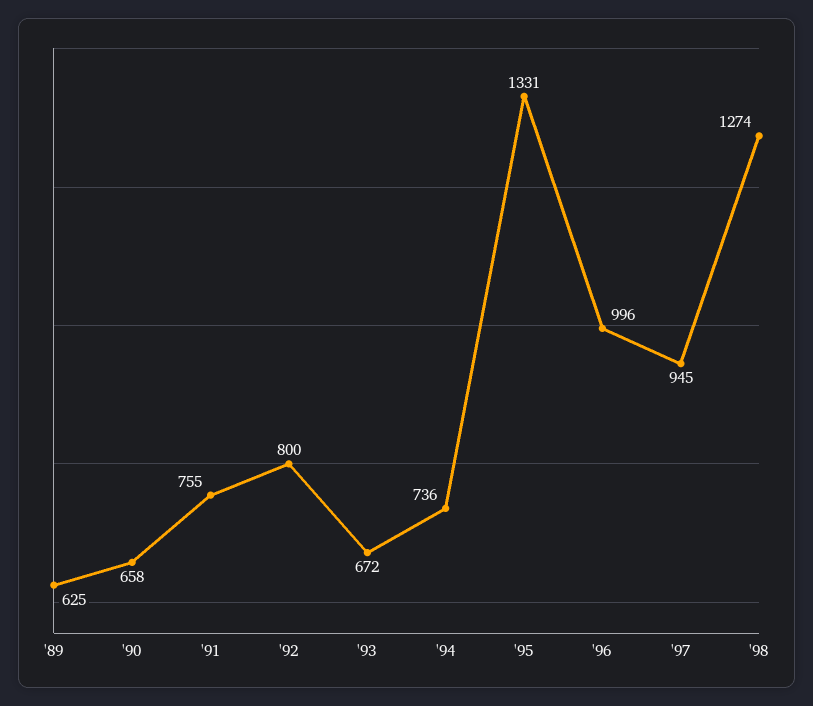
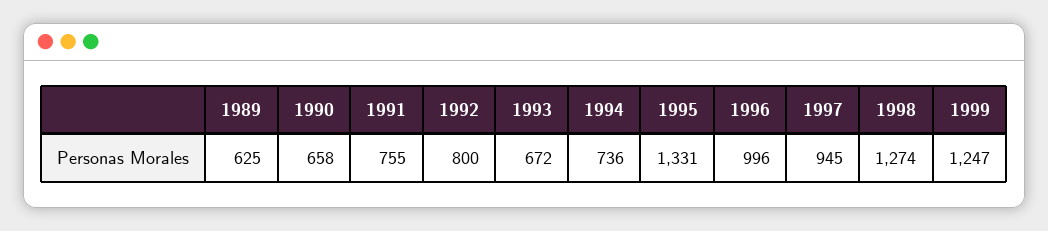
1999: none -> 1247

